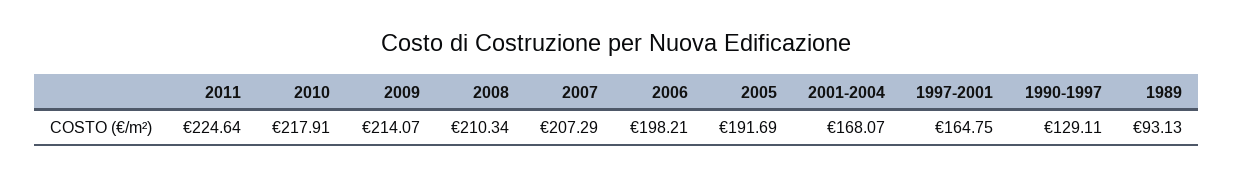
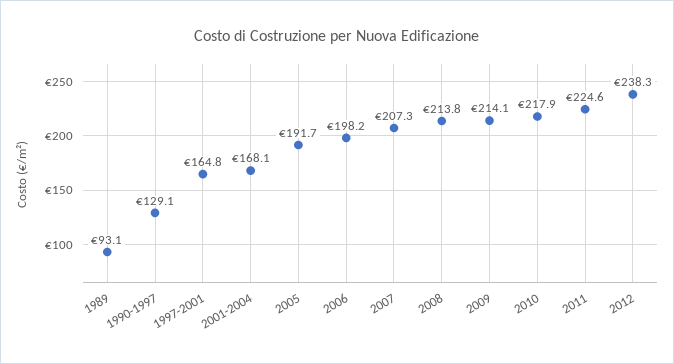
2008: 210.34 -> 213.8
2012: none -> 238.3

